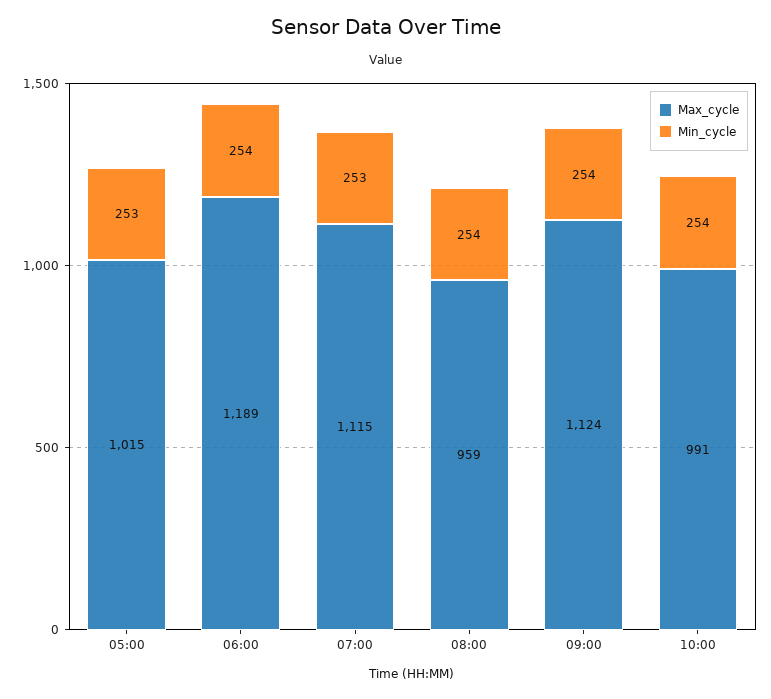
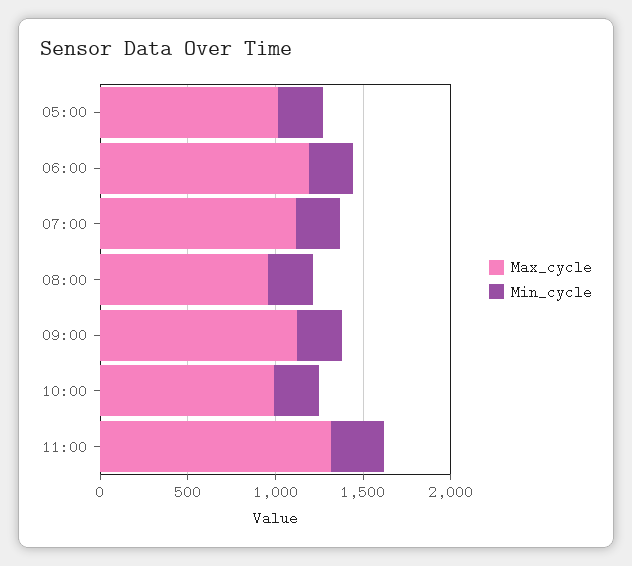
Max_cycle, 11:00: none -> 1300
Min_cycle, 11:00: none -> 300

